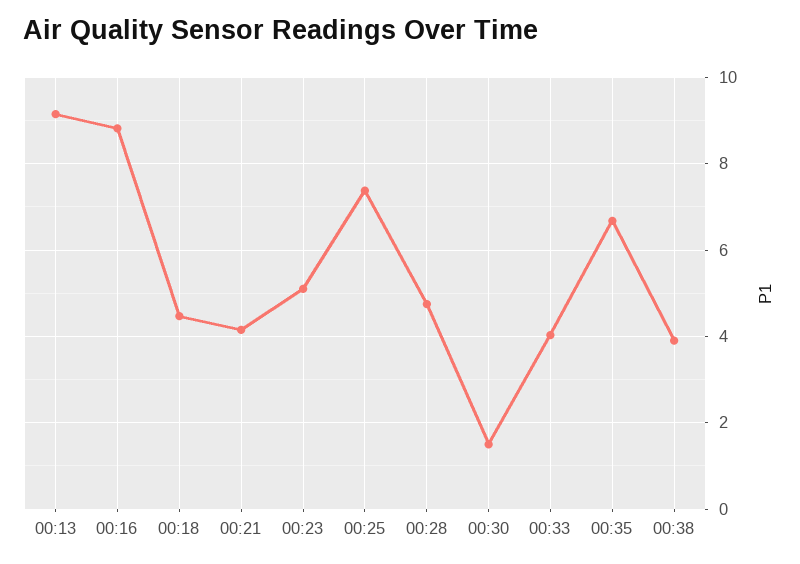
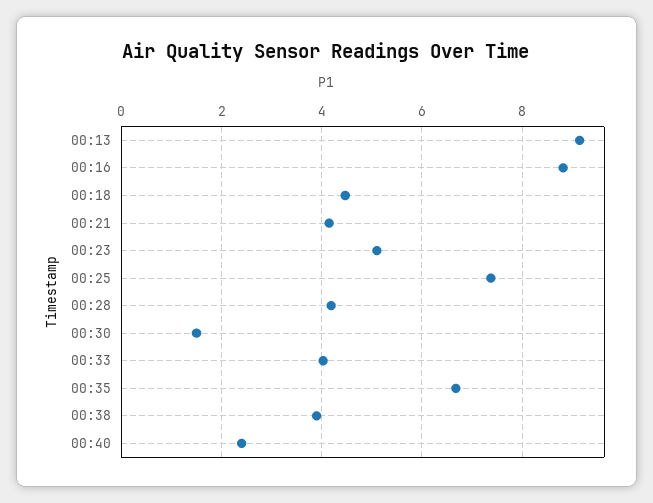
00:28: 4.8 -> 4.2
00:40: none -> 2.4

